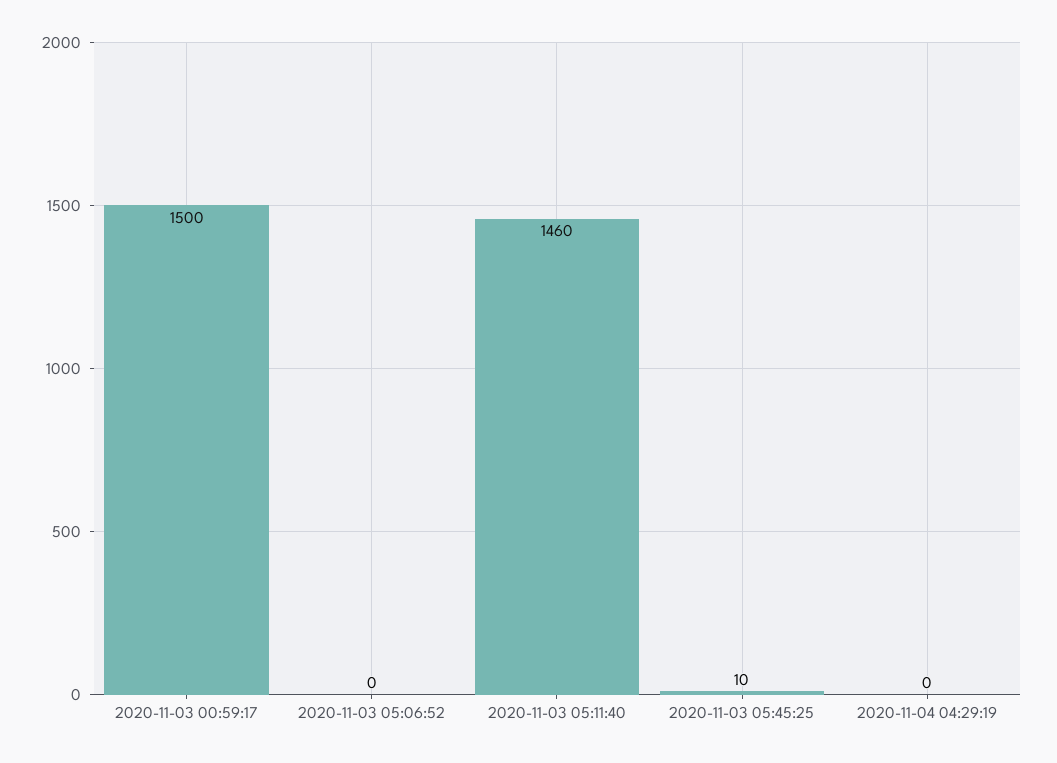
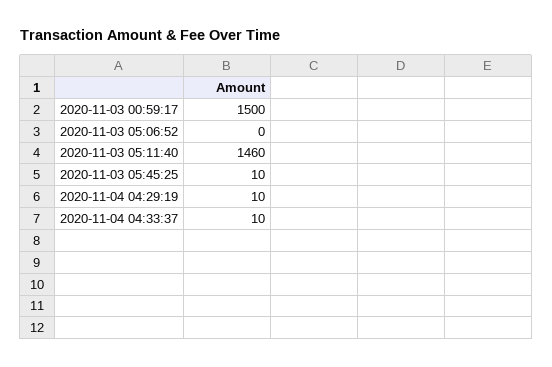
2020-11-04 04:29:19: 0 -> 10
2020-11-04 04:33:37: none -> 10

